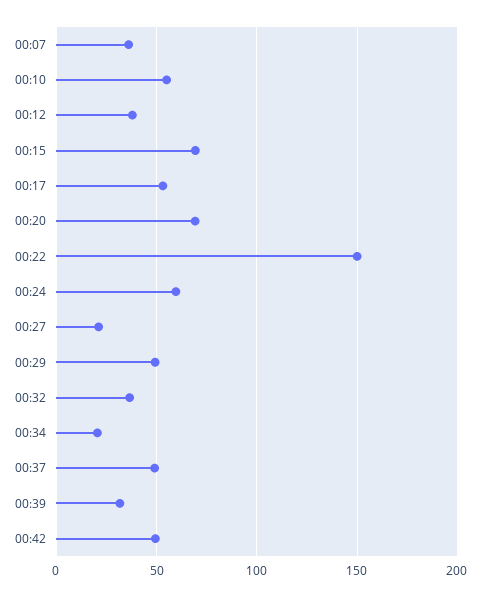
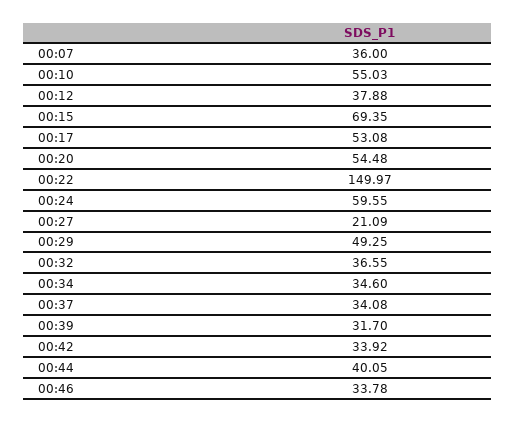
00:20: 70 -> 54.48
00:34: 20 -> 34.6
00:37: 50 -> 34.08
00:42: 50 -> 33.92
00:44: none -> 40.05
00:46: none -> 33.78

